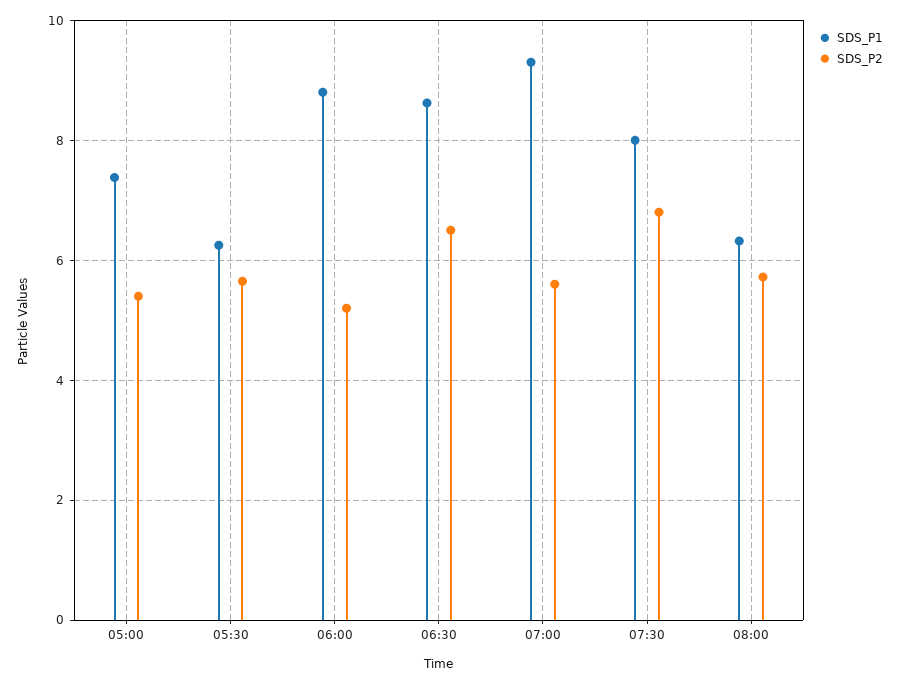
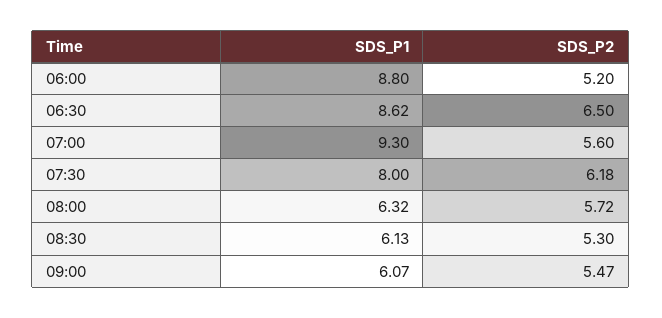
SDS_P1, 05:00: 7.4 -> none
SDS_P2, 05:00: 5.4 -> none
SDS_P1, 05:30: 6.2 -> none
SDS_P2, 05:30: 5.6 -> none
SDS_P2, 07:30: 6.8 -> 6.18
SDS_P1, 08:30: none -> 6.13
SDS_P2, 08:30: none -> 5.3
SDS_P1, 09:00: none -> 6.07
SDS_P2, 09:00: none -> 5.47

